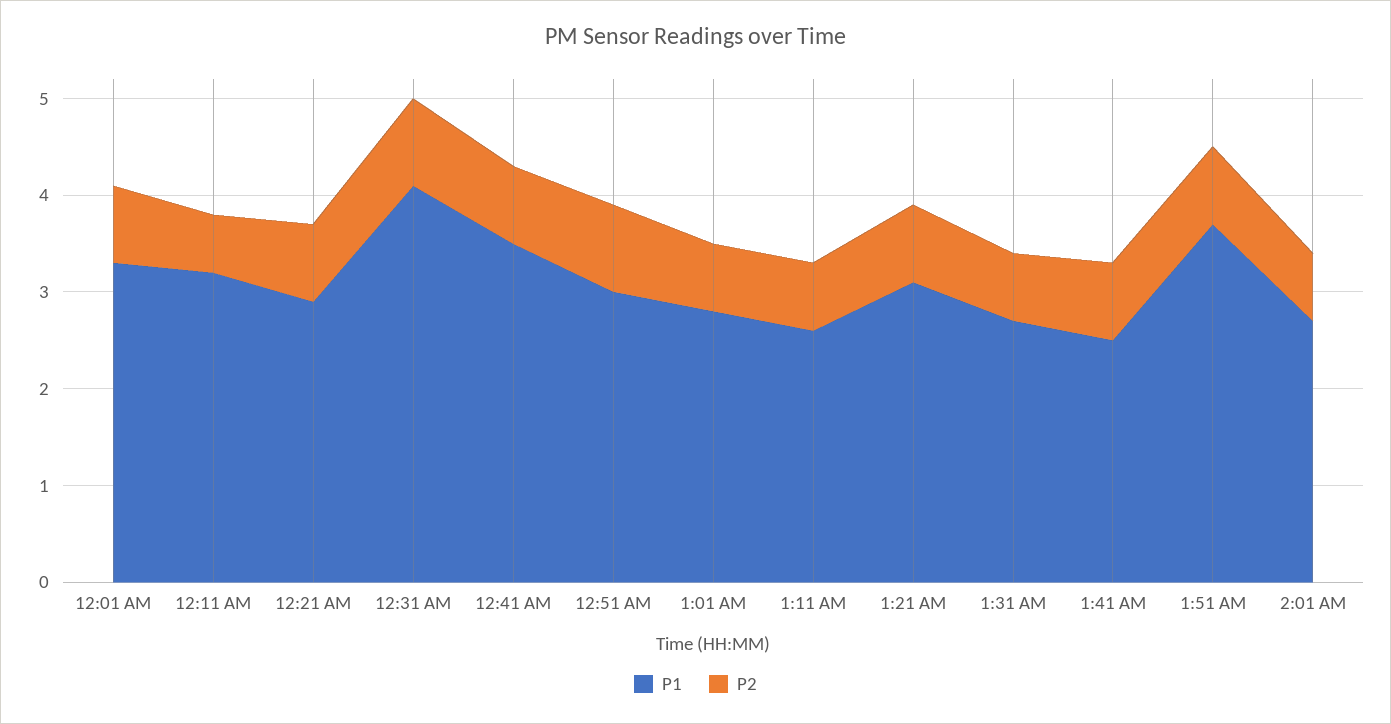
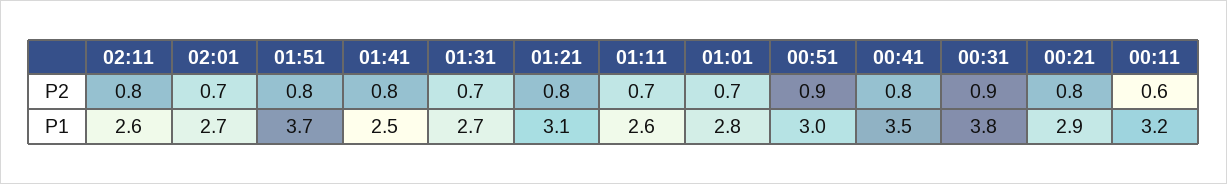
P1, 12:01 AM: 3.3 -> none
P2, 12:01 AM: 0.8 -> none
P1, 12:31 AM: 4.1 -> 3.8
P2, 02:11: none -> 0.8
P1, 02:11: none -> 2.6

